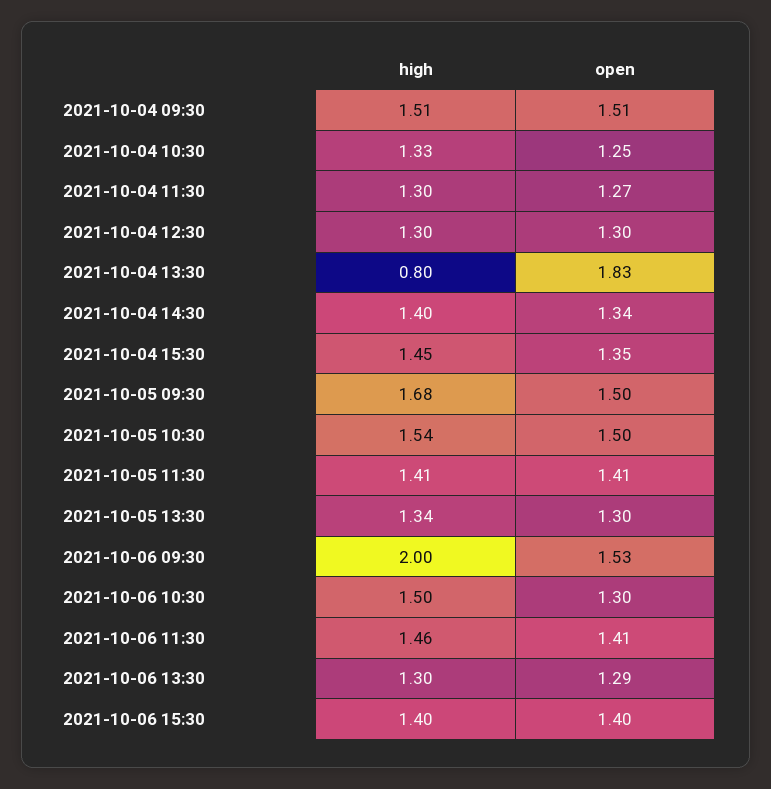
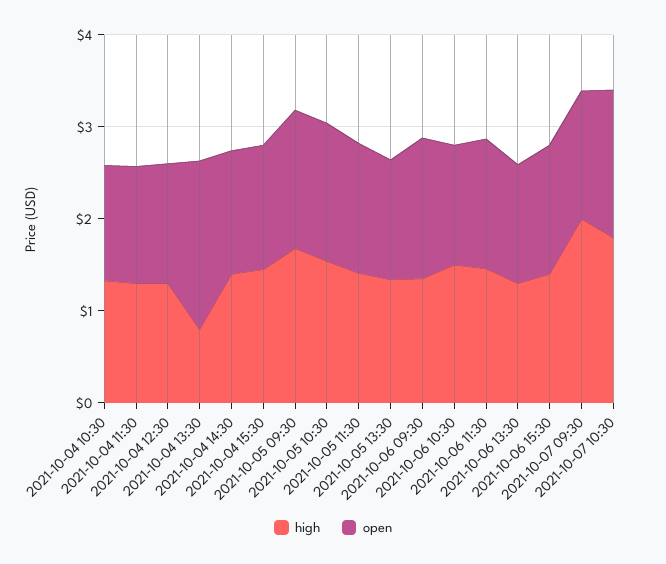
high, 2021-10-04 09:30: 1.51 -> none
open, 2021-10-04 09:30: 1.51 -> none
high, 2021-10-06 09:30: 2 -> 1.4
high, 2021-10-07 09:30: none -> 2
open, 2021-10-07 09:30: none -> 1.4
high, 2021-10-07 10:30: none -> 1.8
open, 2021-10-07 10:30: none -> 1.6

